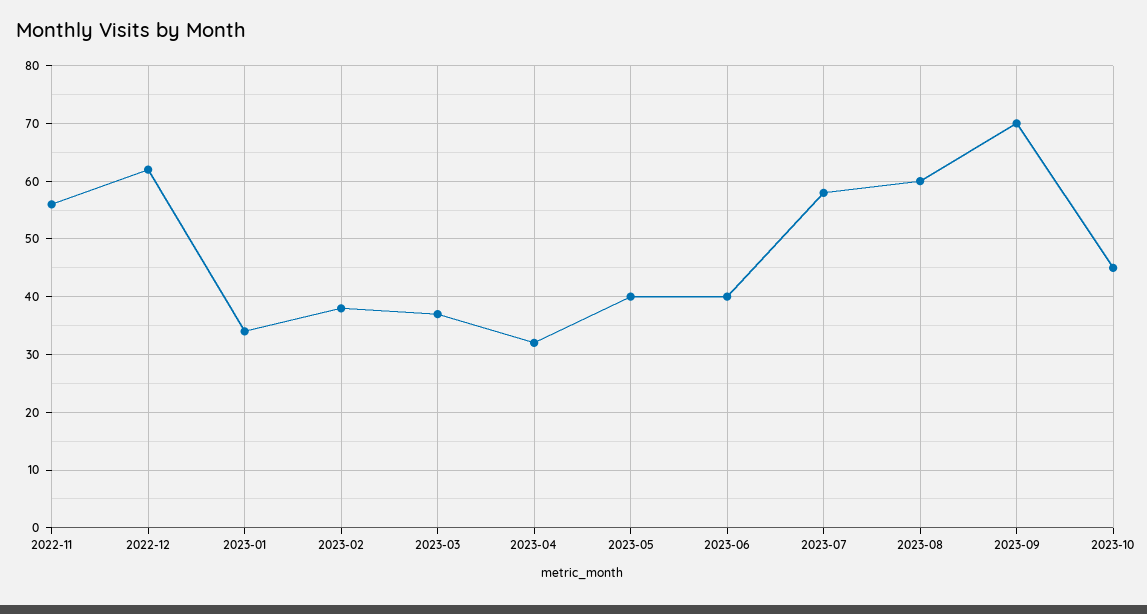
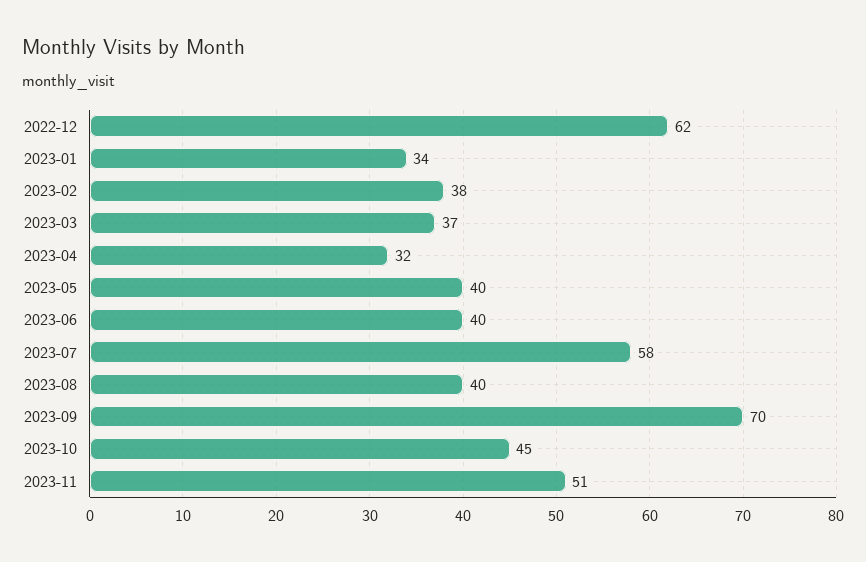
2022-11: 55 -> none
2023-08: 60 -> 40
2023-11: none -> 51

